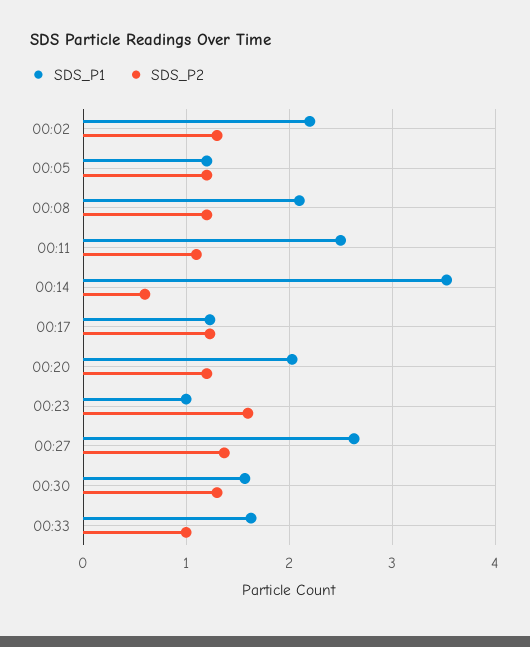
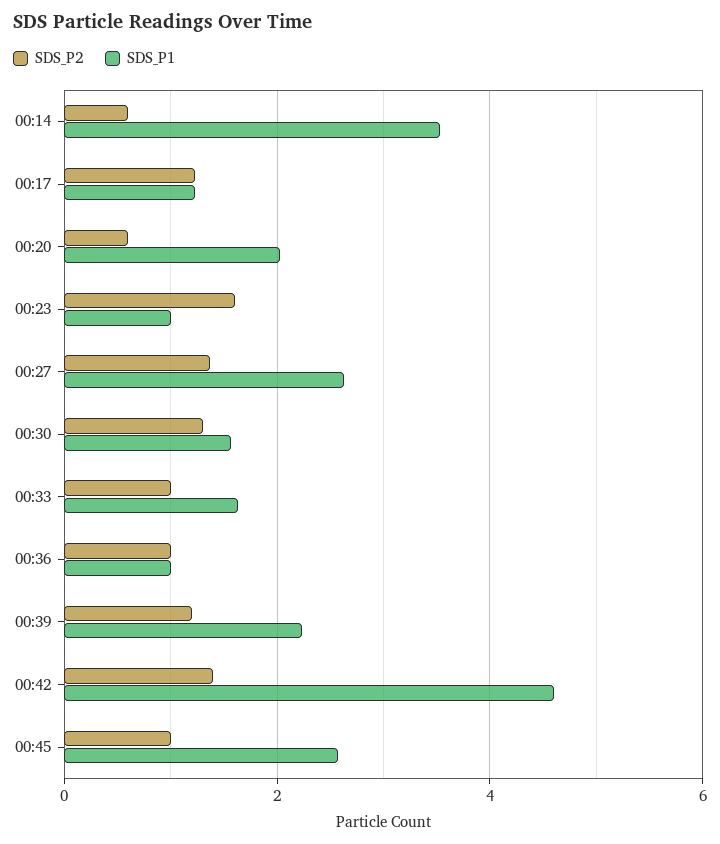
SDS_P1, 00:02: 2.2 -> none
SDS_P2, 00:02: 1.3 -> none
SDS_P1, 00:05: 1.2 -> none
SDS_P2, 00:05: 1.2 -> none
SDS_P1, 00:08: 2.1 -> none
SDS_P2, 00:08: 1.2 -> none
SDS_P1, 00:11: 2.5 -> none
SDS_P2, 00:11: 1.1 -> none
SDS_P2, 00:20: 1.2 -> 0.6
SDS_P2, 00:36: none -> 1
SDS_P1, 00:36: none -> 1
SDS_P2, 00:39: none -> 1.2
SDS_P1, 00:39: none -> 2.2
SDS_P2, 00:42: none -> 1.4
SDS_P1, 00:42: none -> 4.6
SDS_P2, 00:45: none -> 1
SDS_P1, 00:45: none -> 2.6

